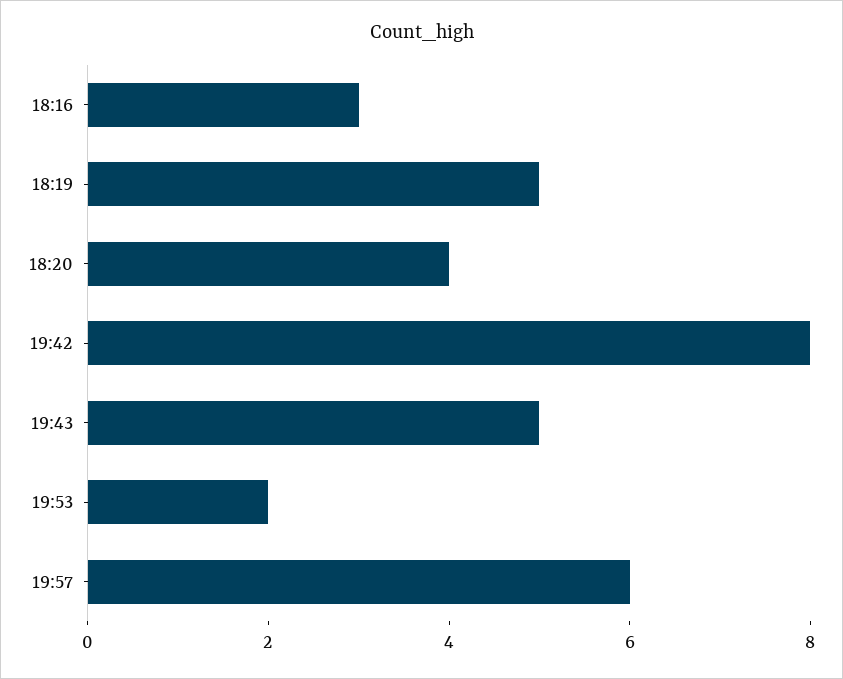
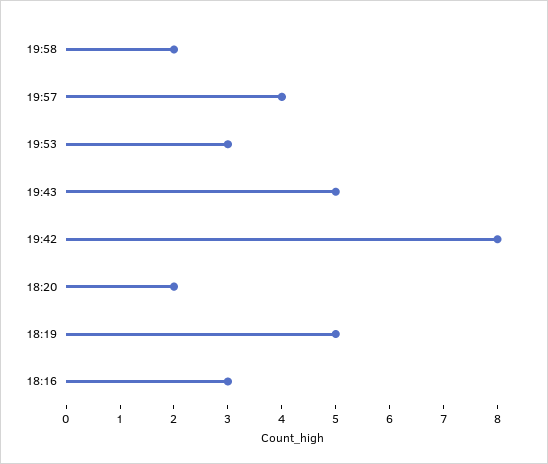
18:20: 4 -> 2
19:53: 2 -> 3
19:57: 6 -> 4
19:58: none -> 2

